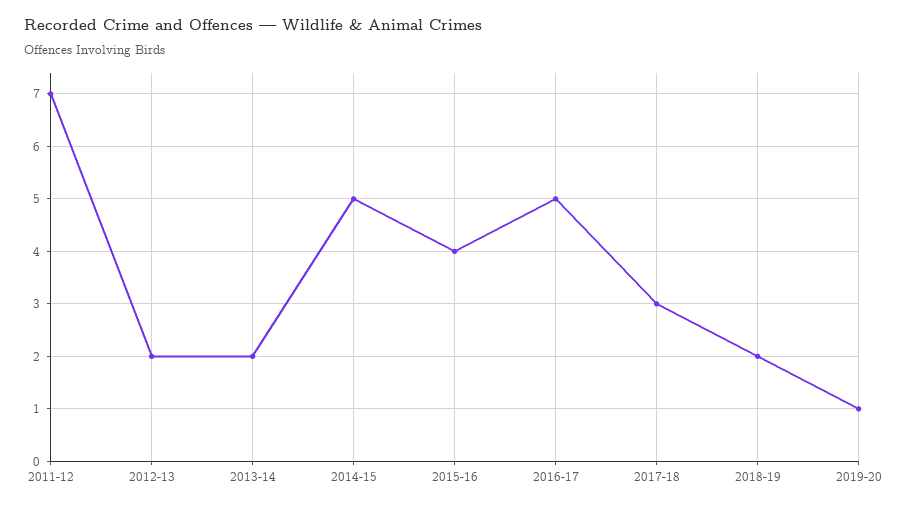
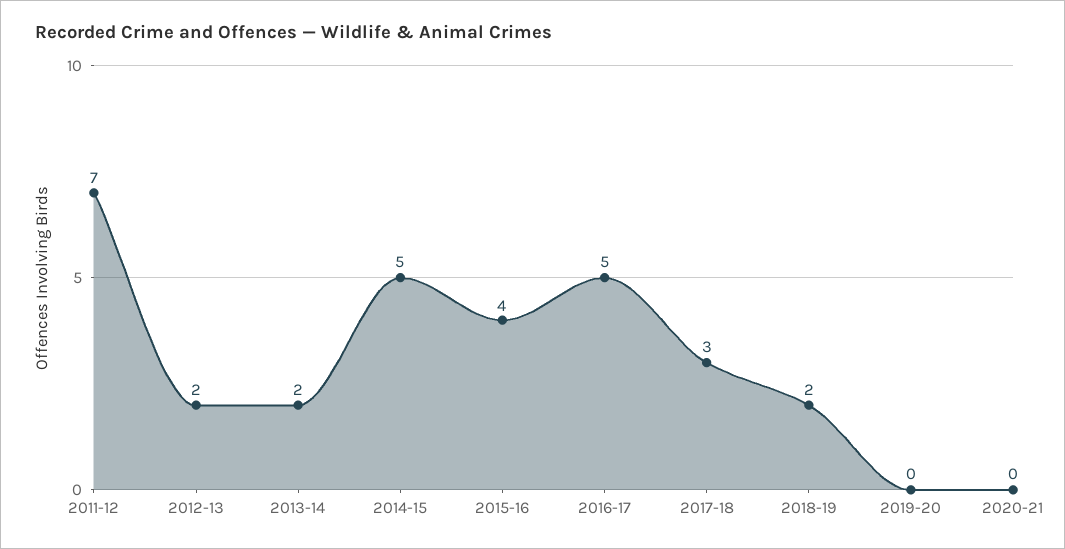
2019-20: 1 -> 0
2020-21: none -> 0

